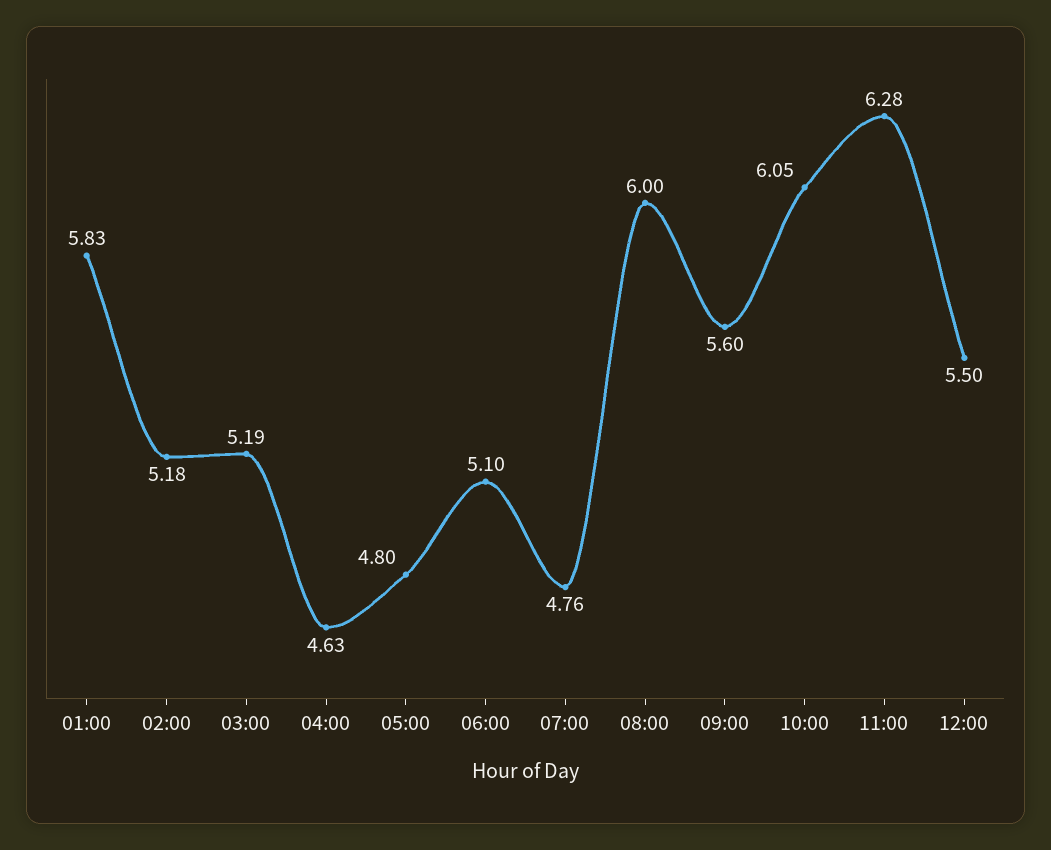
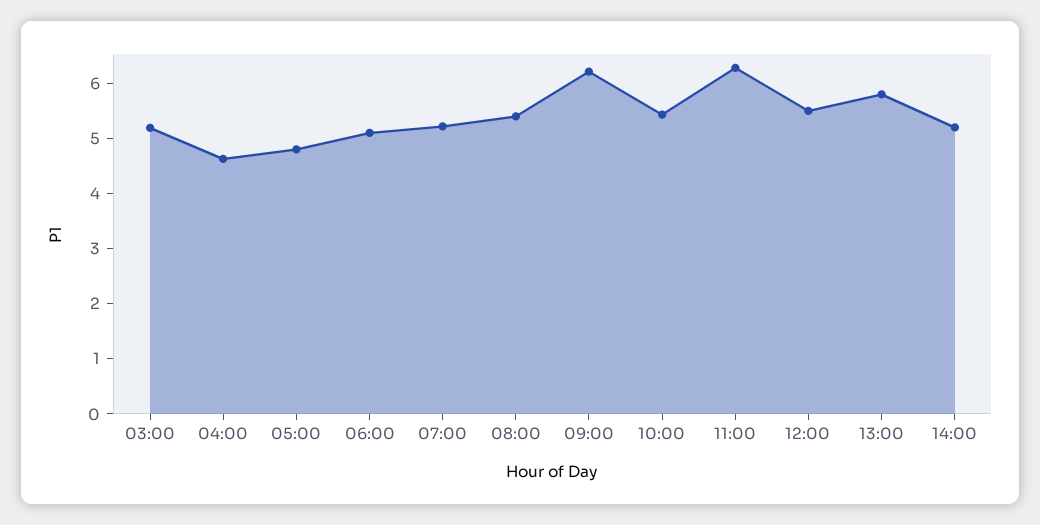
01:00: 5.83 -> none
02:00: 5.18 -> none
07:00: 4.76 -> 5.2
08:00: 6 -> 5.4
09:00: 5.6 -> 6.2
10:00: 6.05 -> 5.4
13:00: none -> 5.8
14:00: none -> 5.2

